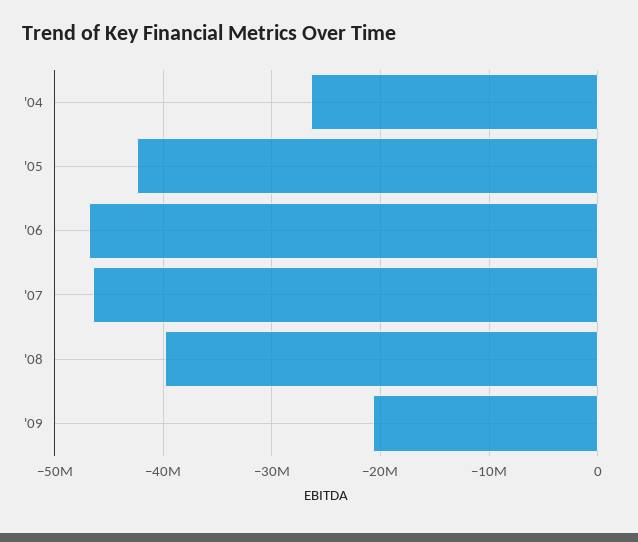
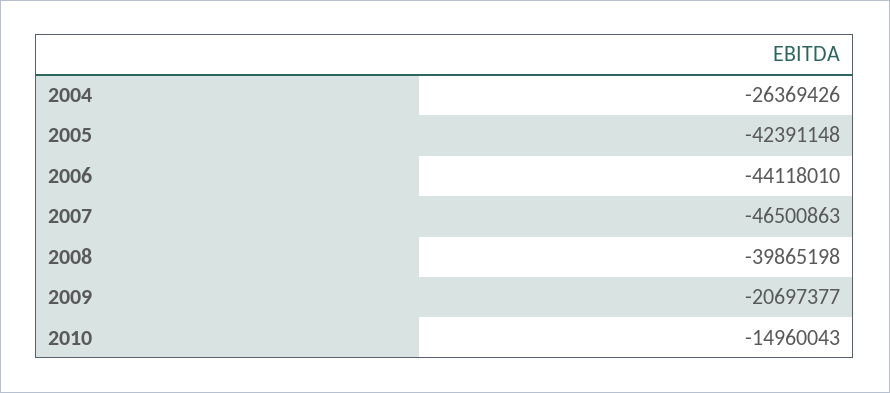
'06: -47000000 -> -44118010
2010: none -> -14960043

